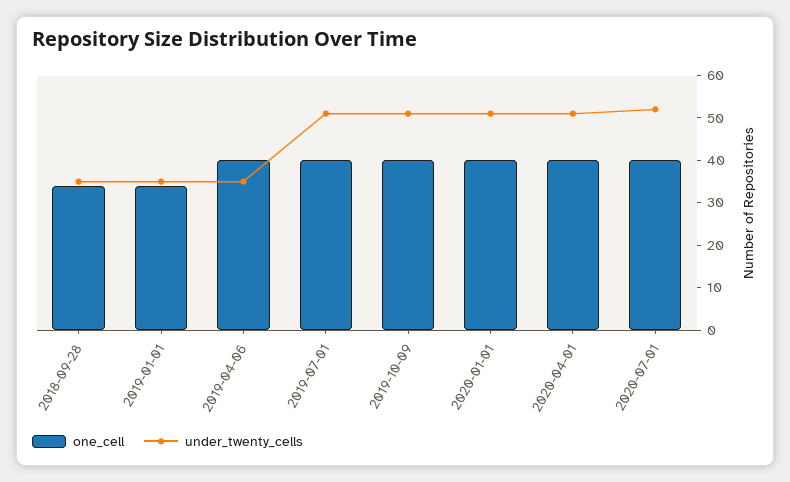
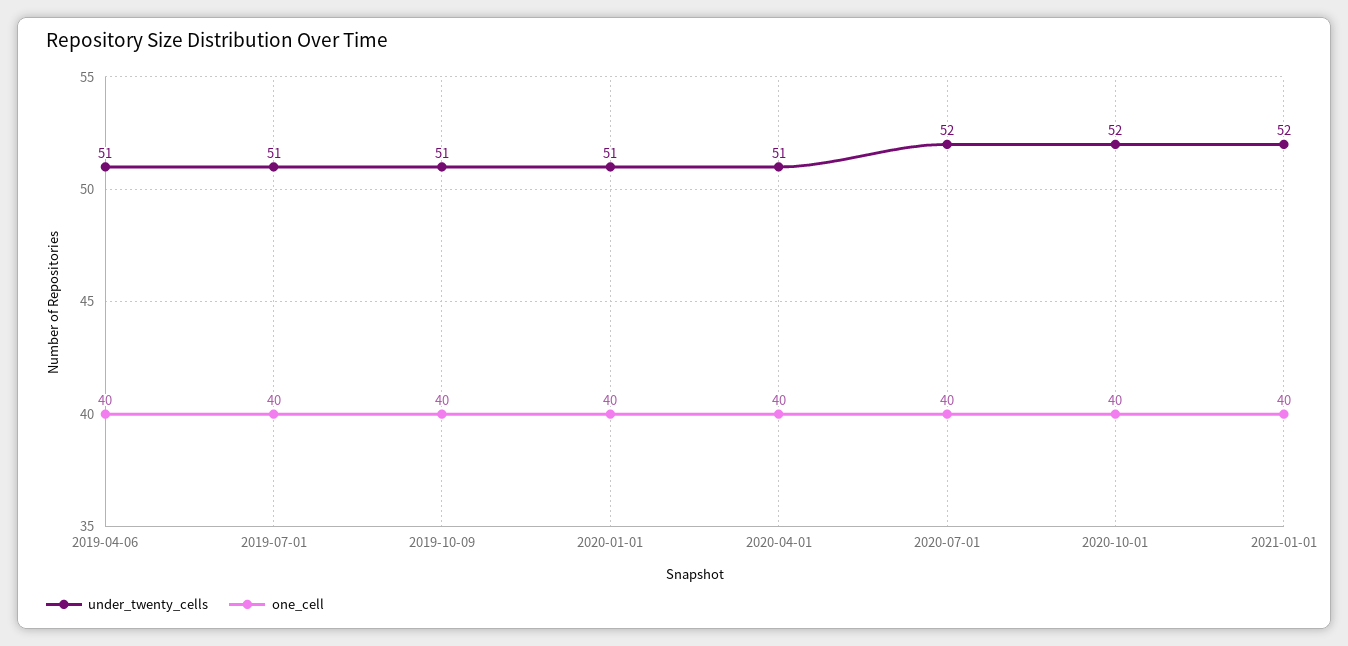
one_cell, 2018-09-28: 35 -> none
under_twenty_cells, 2018-09-28: 35 -> none
one_cell, 2019-01-01: 35 -> none
under_twenty_cells, 2019-01-01: 35 -> none
under_twenty_cells, 2019-04-06: 35 -> 51
under_twenty_cells, 2020-10-01: none -> 52
one_cell, 2020-10-01: none -> 40
under_twenty_cells, 2021-01-01: none -> 52
one_cell, 2021-01-01: none -> 40

